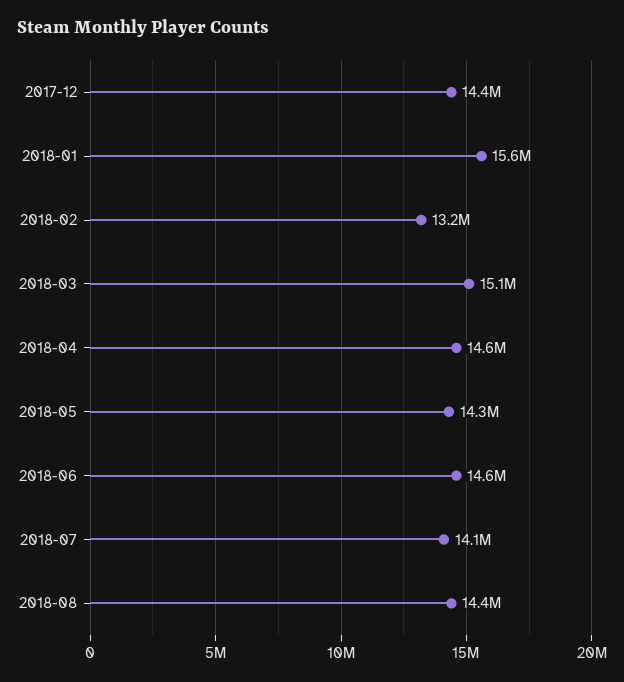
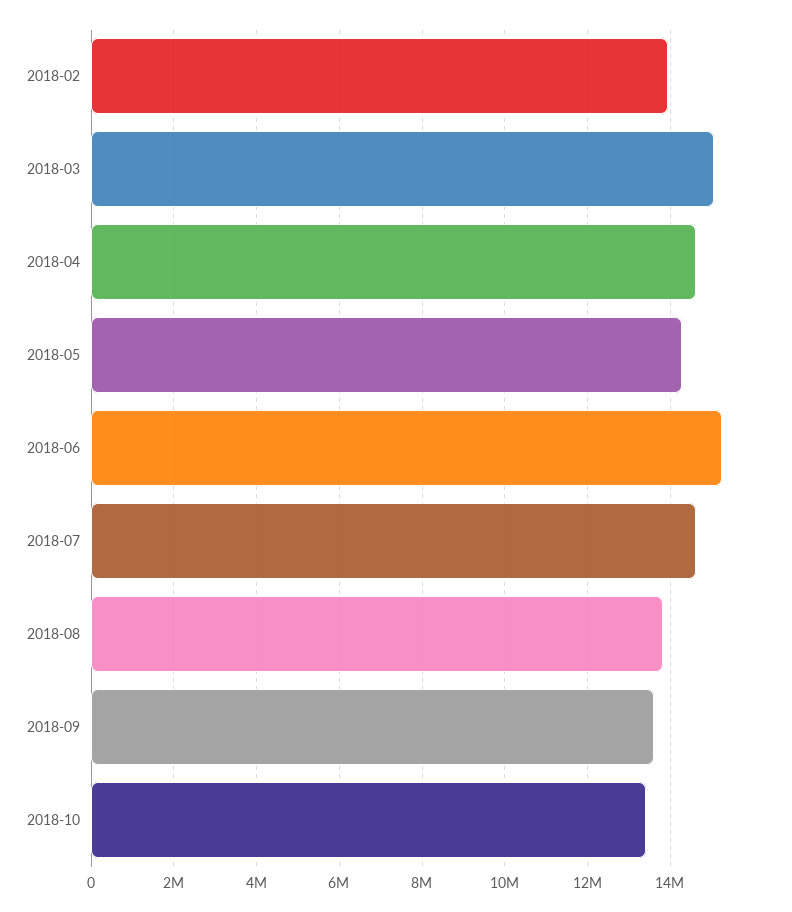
2017-12: 14400000 -> none
2018-01: 15600000 -> none
2018-02: 13200000 -> 14000000
2018-06: 14600000 -> 15200000
2018-07: 14100000 -> 14600000
2018-08: 14400000 -> 13800000
2018-09: none -> 13600000
2018-10: none -> 13400000

